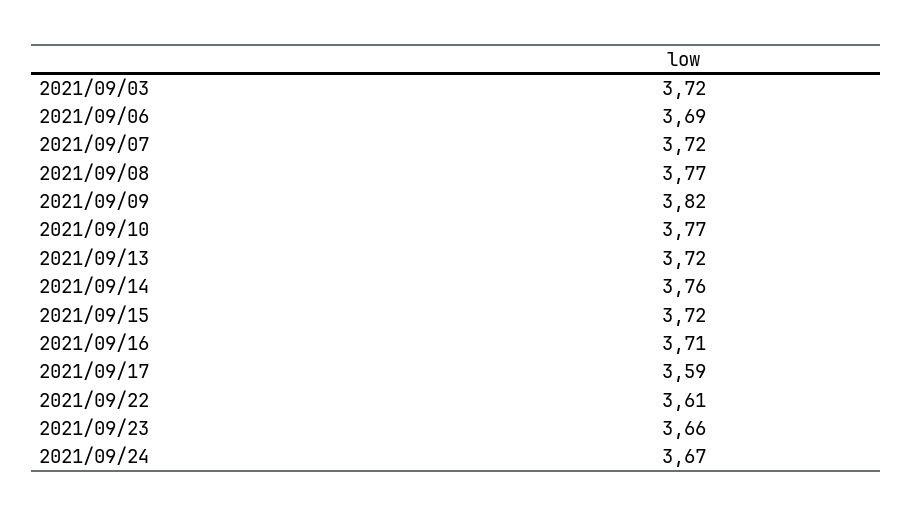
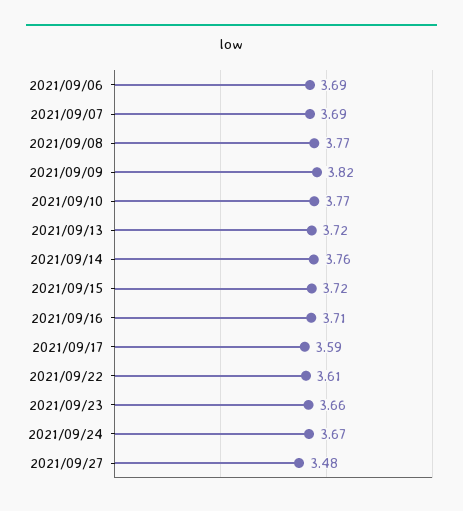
2021/09/03: 3.72 -> none
2021/09/07: 3.72 -> 3.69
2021/09/27: none -> 3.48

